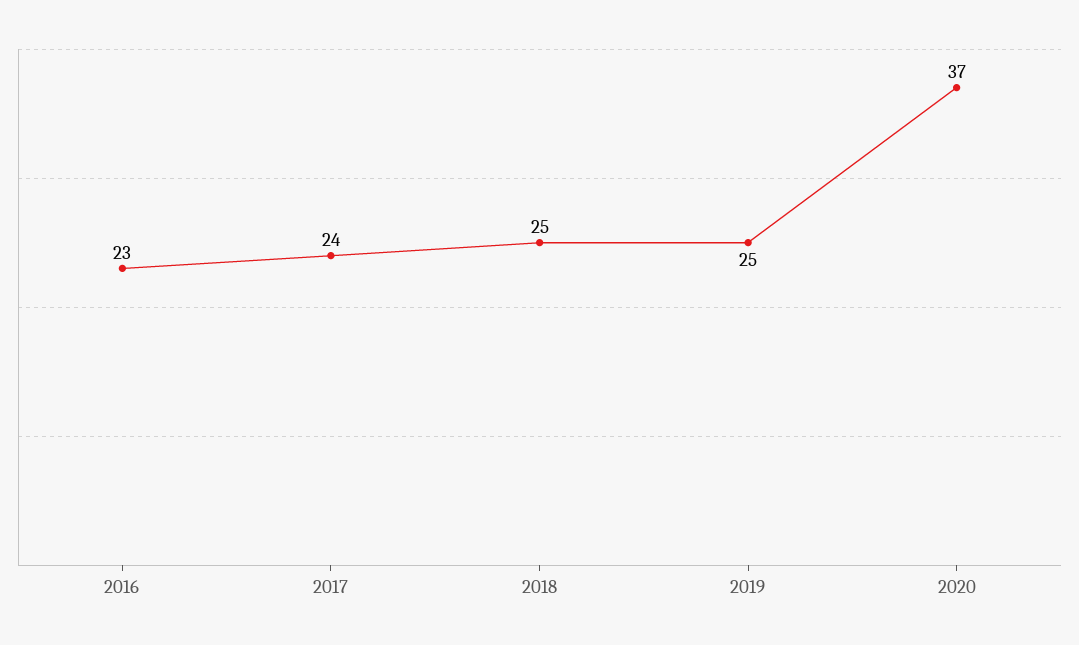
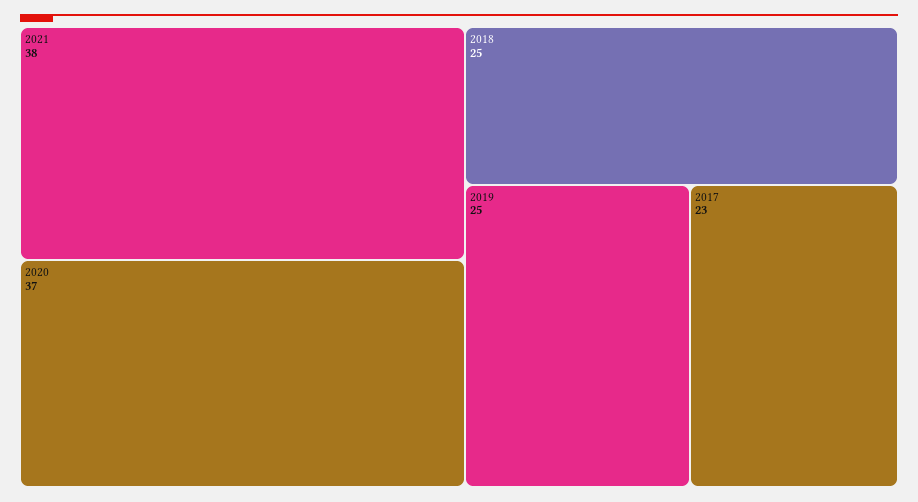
2016: 23 -> none
2017: 24 -> 23
2021: none -> 38

